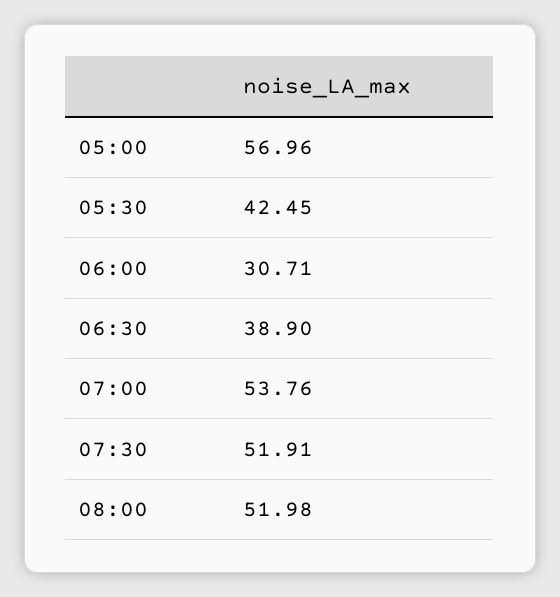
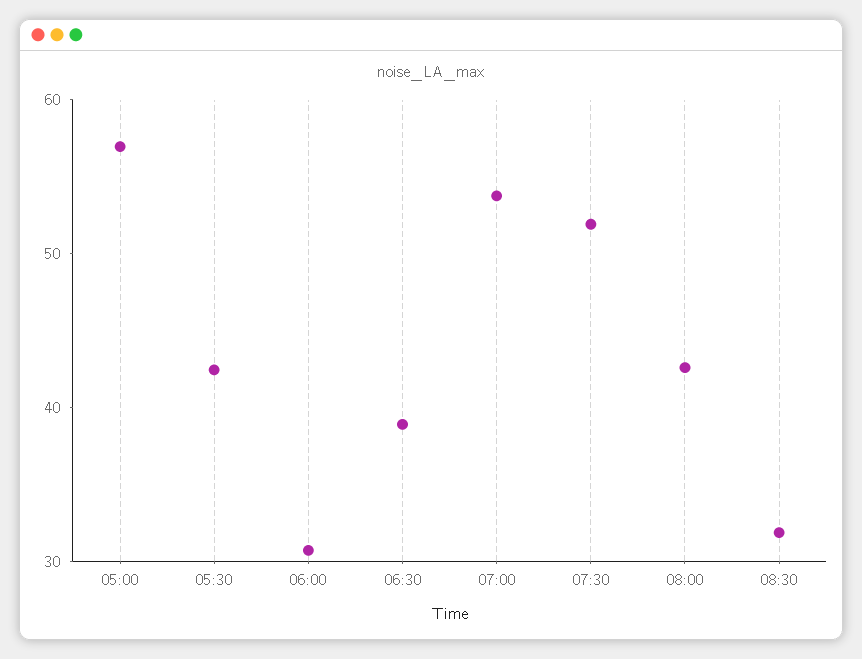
08:00: 51.98 -> 42
08:30: none -> 32

